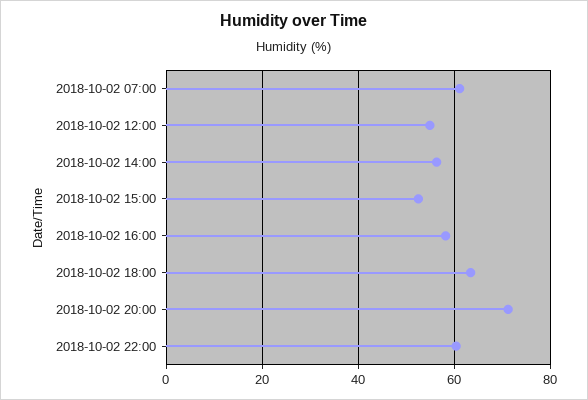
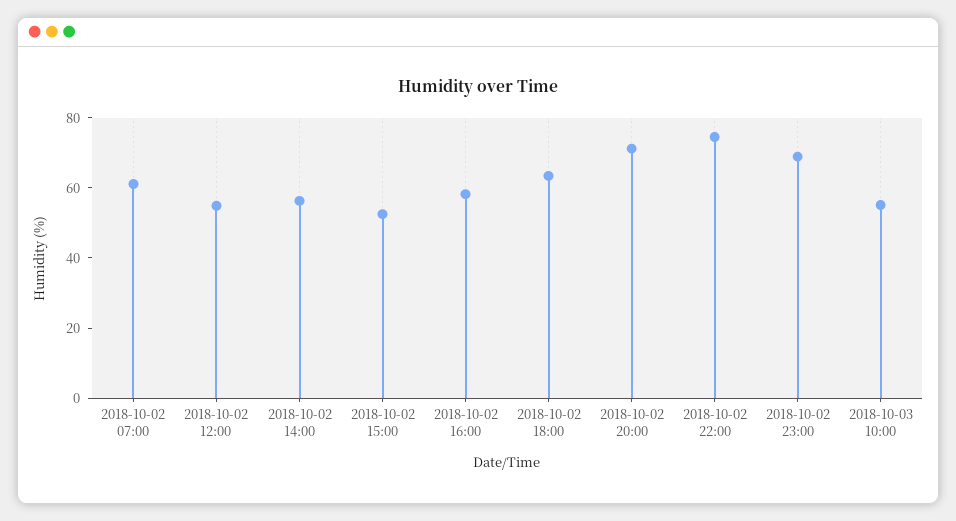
2018-10-02 22:00: 60 -> 75
2018-10-02 23:00: none -> 70
2018-10-03 10:00: none -> 55

